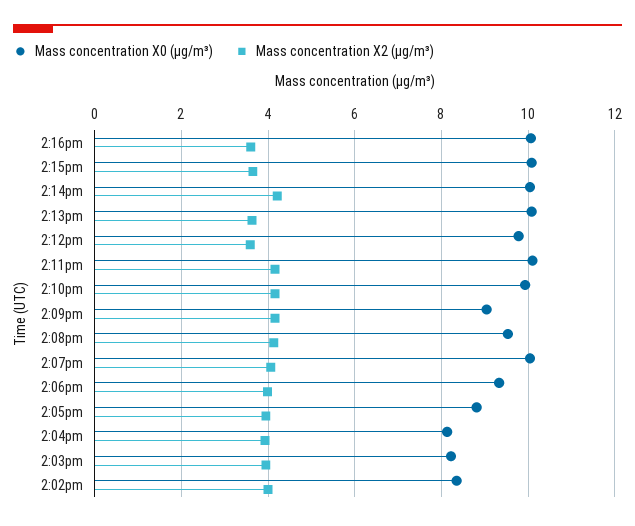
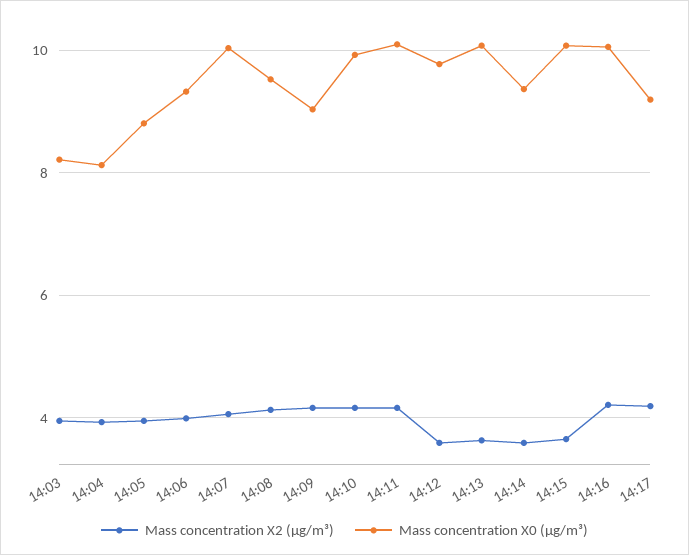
Mass concentration X2 (μg/m³), 2:16pm: 3.6 -> 4.2
Mass concentration X0 (μg/m³), 2:14pm: 10 -> 9.4
Mass concentration X2 (μg/m³), 2:14pm: 4.2 -> 3.6
Mass concentration X0 (μg/m³), 2:02pm: 8.4 -> none
Mass concentration X2 (μg/m³), 2:02pm: 4 -> none
Mass concentration X2 (μg/m³), 14:17: none -> 4.2
Mass concentration X0 (μg/m³), 14:17: none -> 9.2

